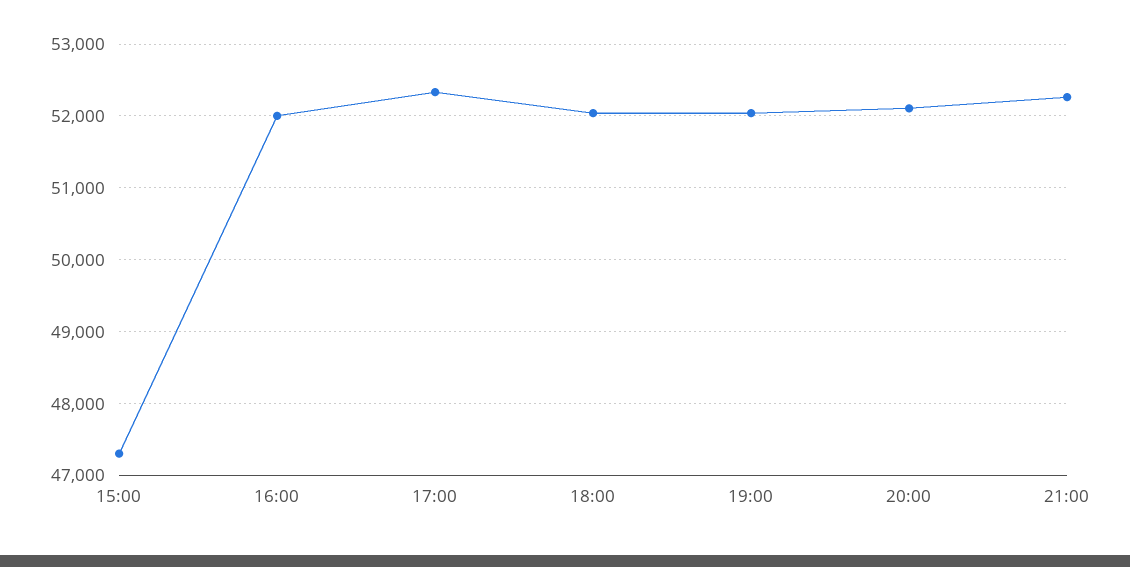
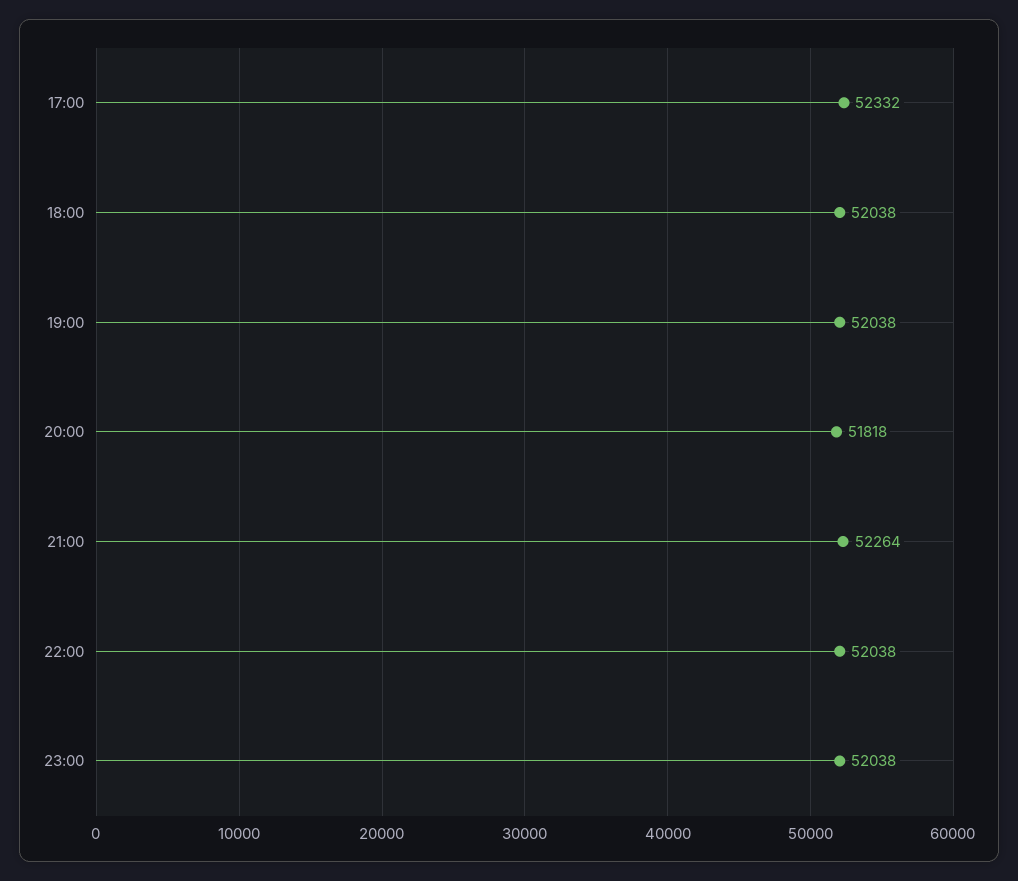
15:00: 47300 -> none
16:00: 52000 -> none
20:00: 52100 -> 51818
22:00: none -> 52038
23:00: none -> 52038

